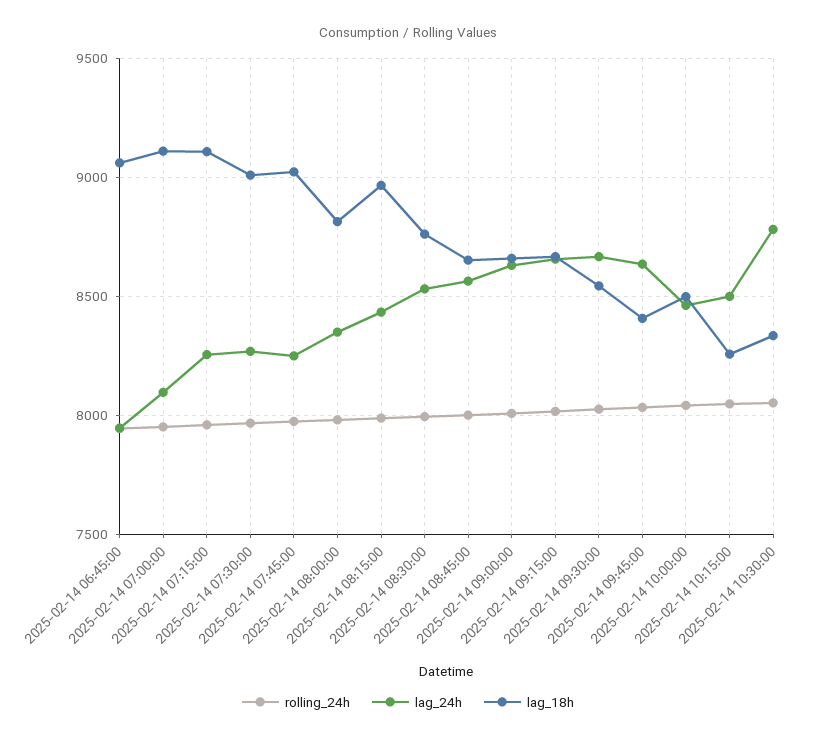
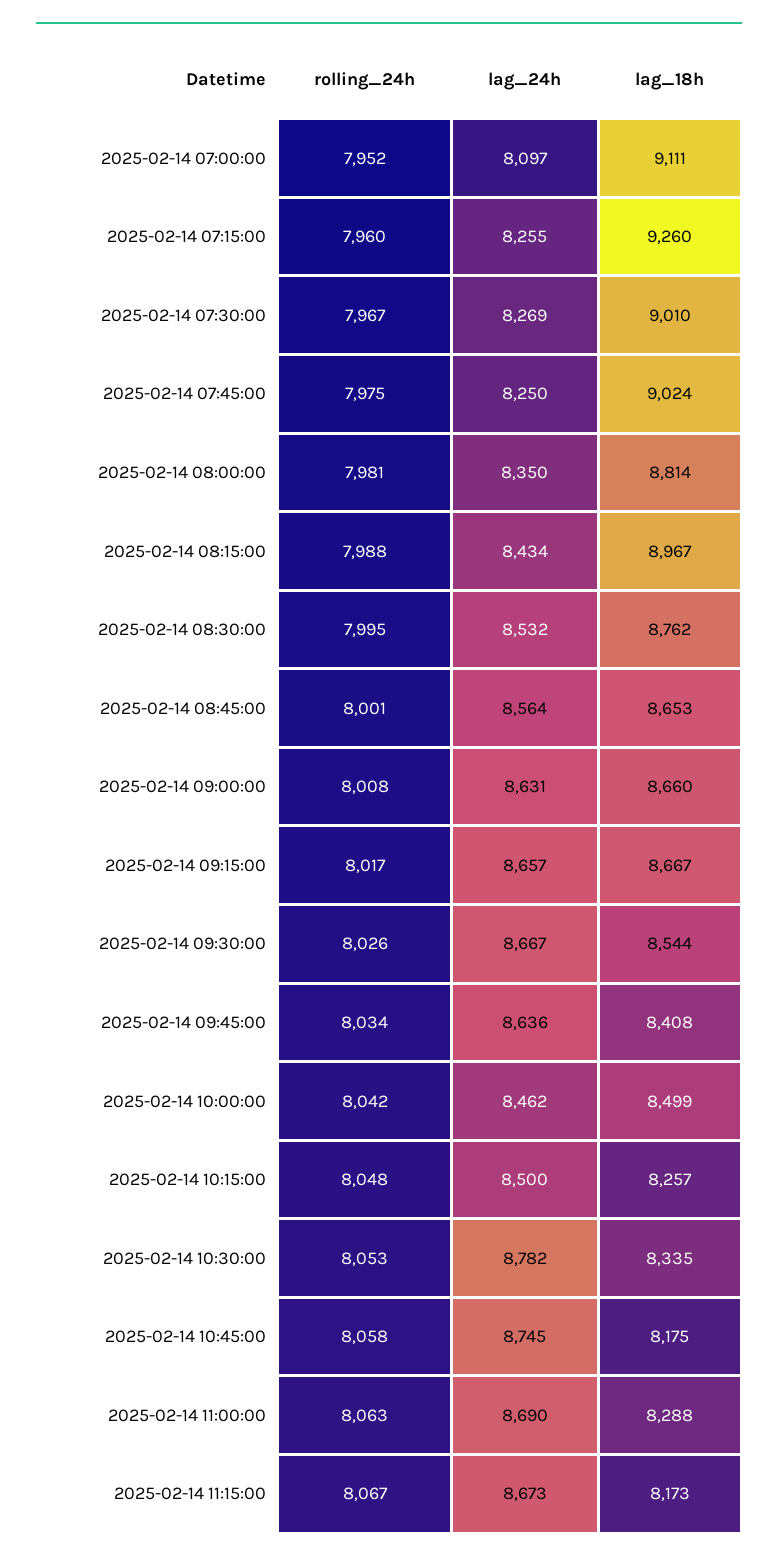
rolling_24h, 2025-02-14 06:45:00: 7950 -> none
lag_24h, 2025-02-14 06:45:00: 7950 -> none
lag_18h, 2025-02-14 06:45:00: 9050 -> none
lag_18h, 2025-02-14 07:15:00: 9100 -> 9260
rolling_24h, 2025-02-14 10:45:00: none -> 8058
lag_24h, 2025-02-14 10:45:00: none -> 8745
lag_18h, 2025-02-14 10:45:00: none -> 8175
rolling_24h, 2025-02-14 11:00:00: none -> 8063
lag_24h, 2025-02-14 11:00:00: none -> 8690
lag_18h, 2025-02-14 11:00:00: none -> 8288
rolling_24h, 2025-02-14 11:15:00: none -> 8067
lag_24h, 2025-02-14 11:15:00: none -> 8673
lag_18h, 2025-02-14 11:15:00: none -> 8173

